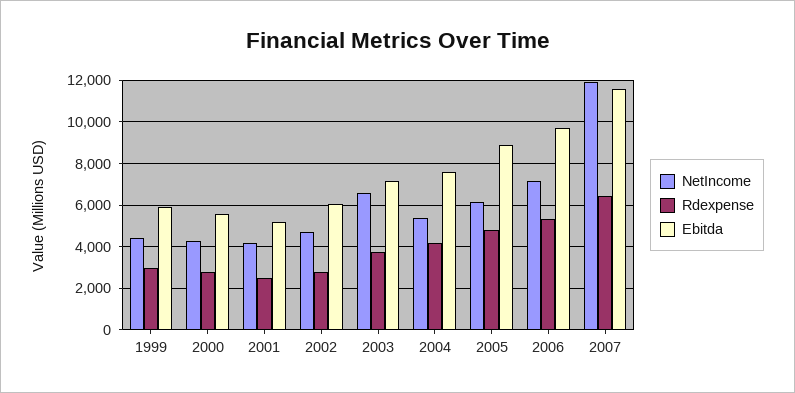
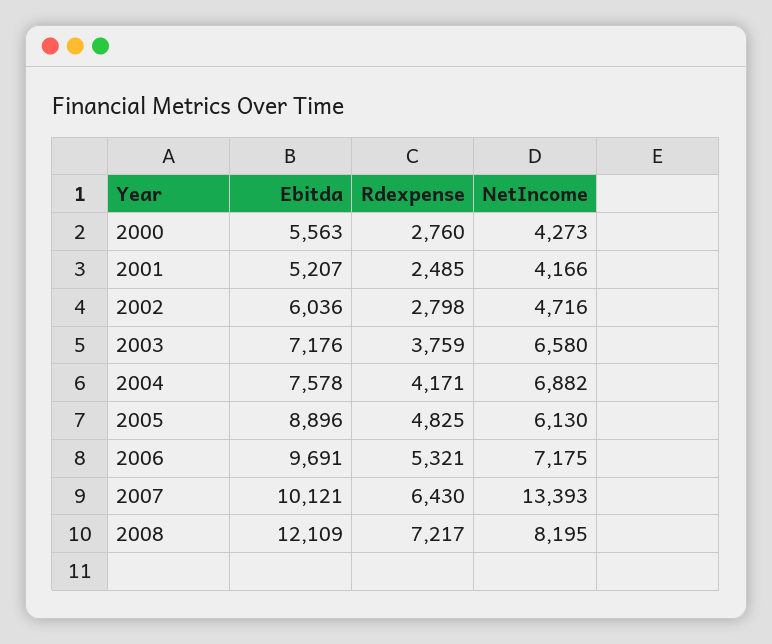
NetIncome, 1999: 4500 -> none
Rdexpense, 1999: 3000 -> none
Ebitda, 1999: 6000 -> none
NetIncome, 2004: 5500 -> 6882
NetIncome, 2007: 12000 -> 13393
Ebitda, 2007: 11500 -> 10121
Ebitda, 2008: none -> 12109
Rdexpense, 2008: none -> 7217
NetIncome, 2008: none -> 8195

